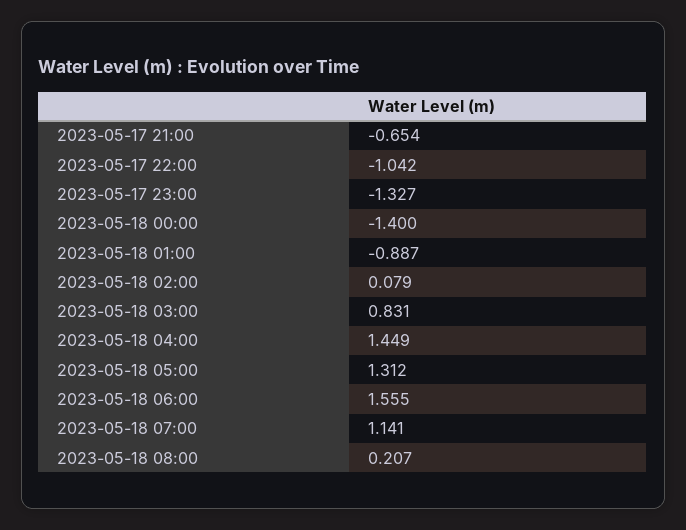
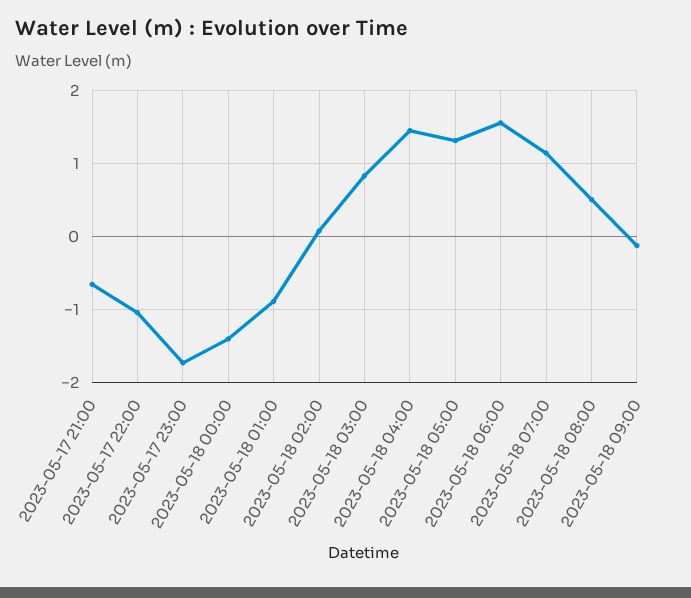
2023-05-17 23:00: -1.327 -> -1.7
2023-05-18 08:00: 0.207 -> 0.5
2023-05-18 09:00: none -> -0.1

